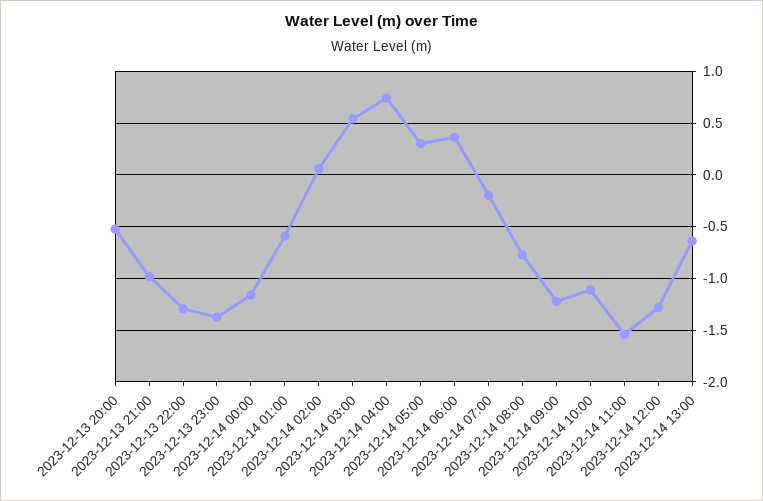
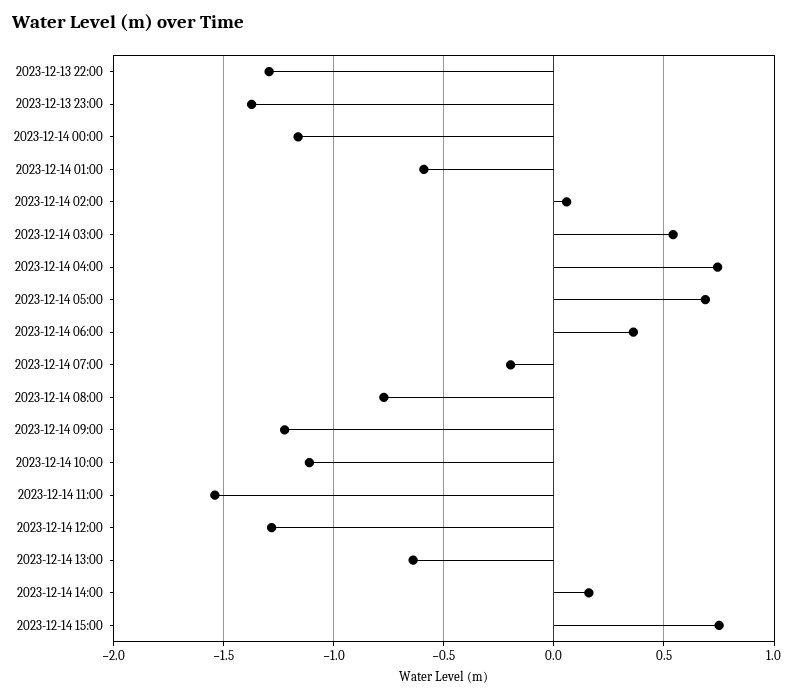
2023-12-13 20:00: -0.5 -> none
2023-12-13 21:00: -1 -> none
2023-12-14 05:00: 0.3 -> 0.7
2023-12-14 14:00: none -> 0.15
2023-12-14 15:00: none -> 0.75

